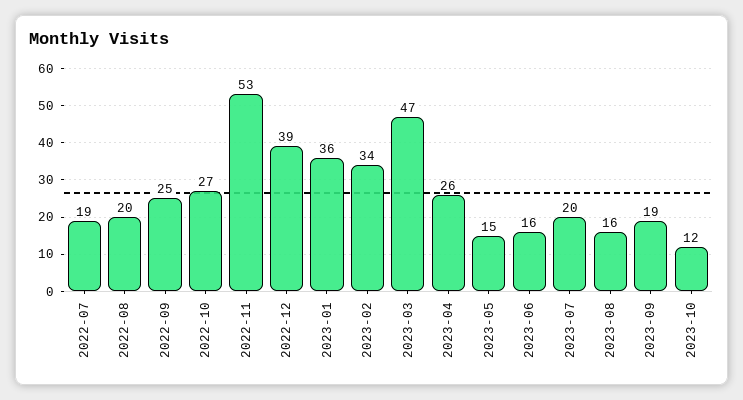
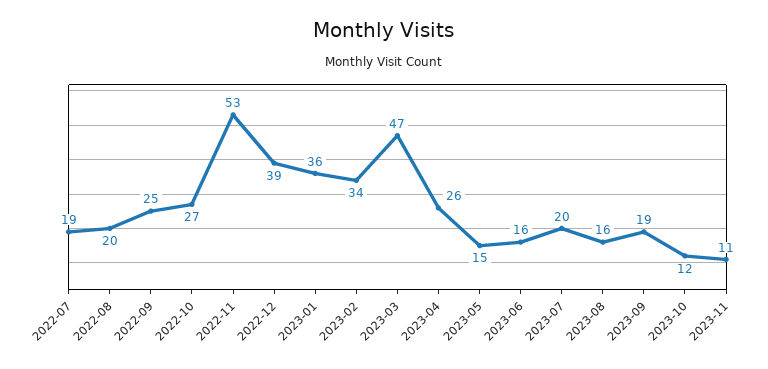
2023-11: none -> 11

